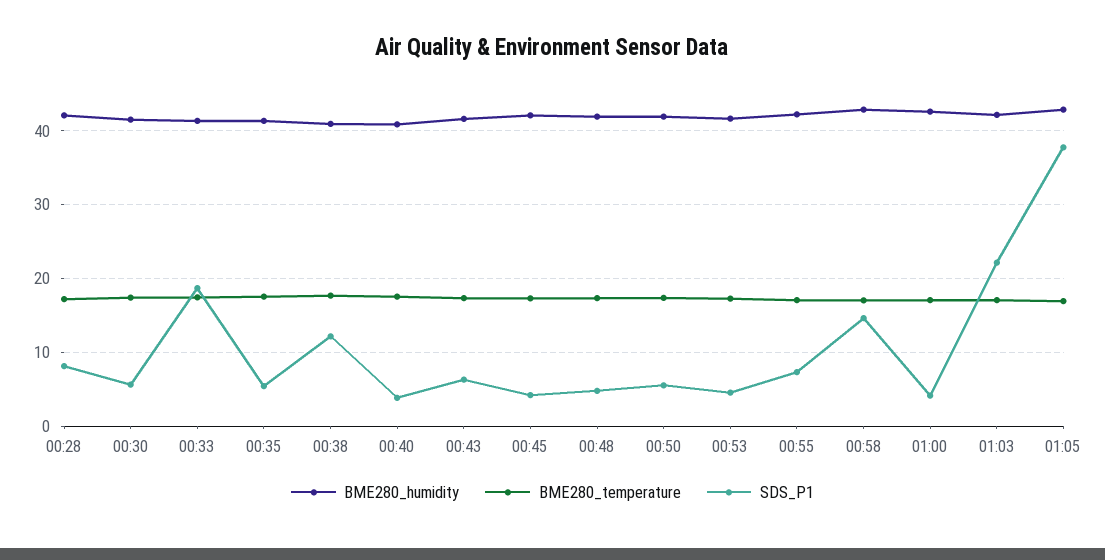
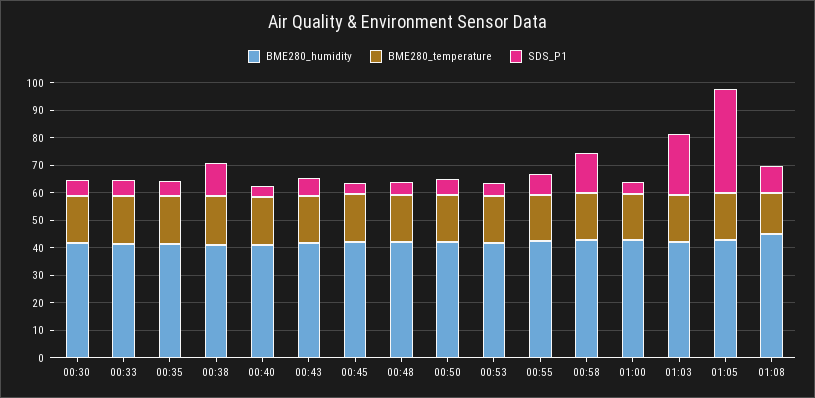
BME280_humidity, 00:28: 42 -> none
BME280_temperature, 00:28: 17 -> none
SDS_P1, 00:28: 8 -> none
SDS_P1, 00:33: 19 -> 5
BME280_humidity, 01:08: none -> 45
BME280_temperature, 01:08: none -> 15
SDS_P1, 01:08: none -> 10

